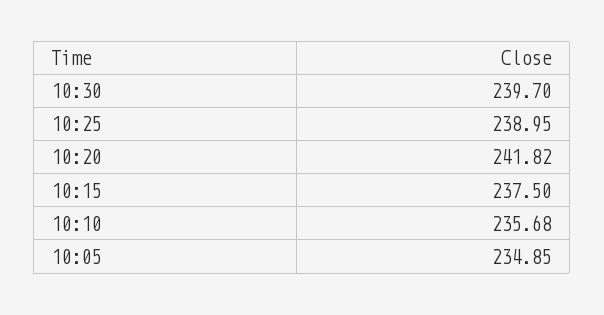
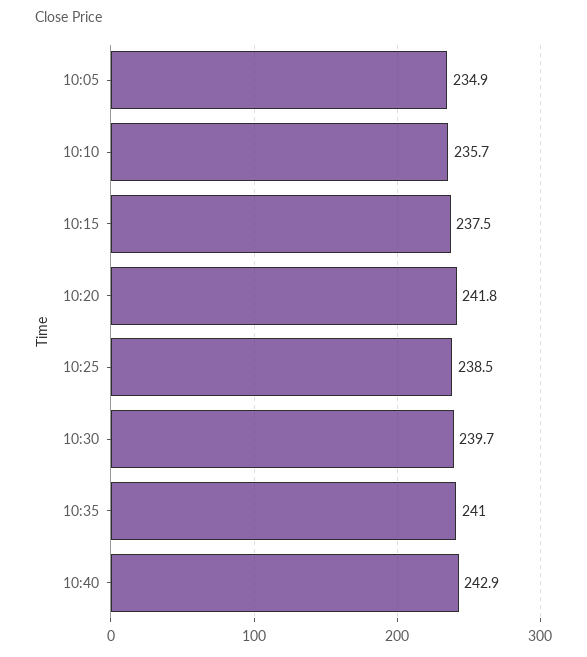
10:25: 238.95 -> 238.5
10:35: none -> 241
10:40: none -> 242.9

